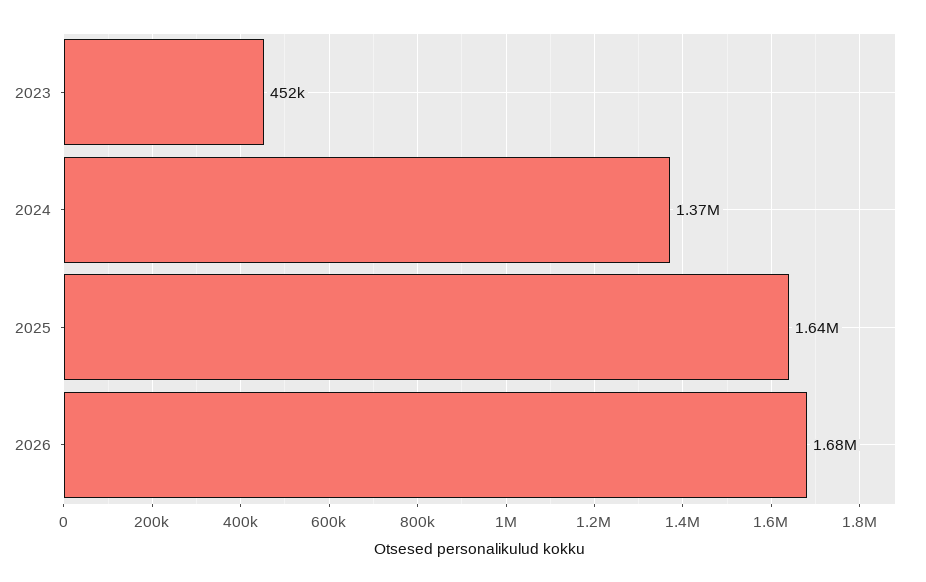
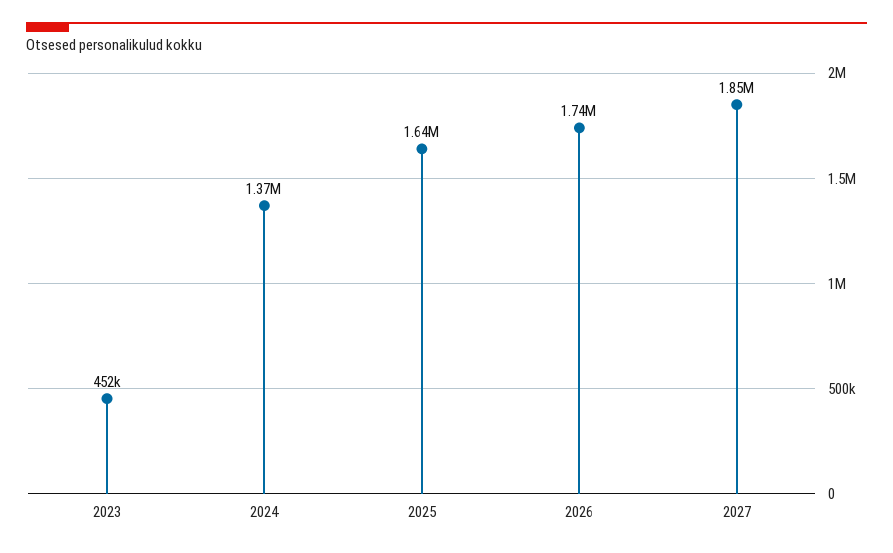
2026: 1680000 -> 1740000
2027: none -> 1850000

